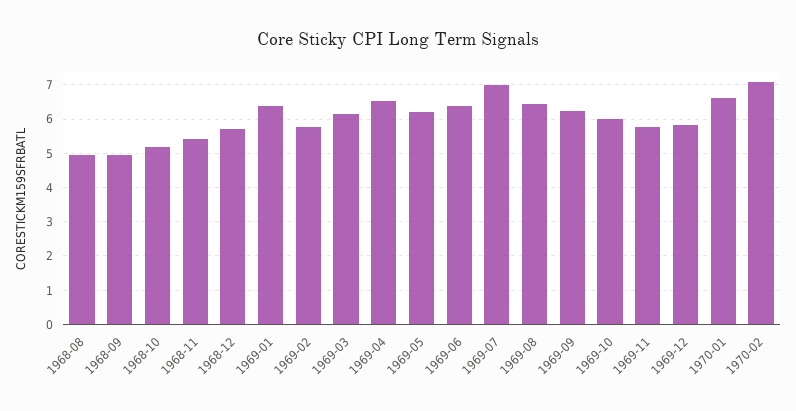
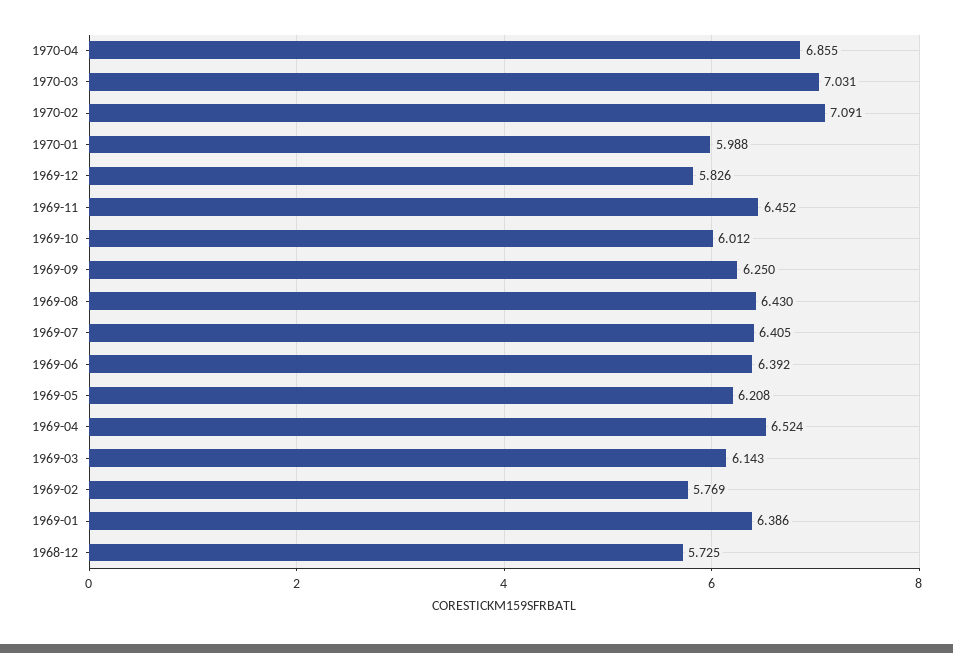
1968-08: 5 -> none
1968-09: 5 -> none
1968-10: 5.2 -> none
1968-11: 5.4 -> none
1969-07: 7 -> 6.405
1969-11: 5.8 -> 6.452
1970-01: 6.6 -> 5.988
1970-04: none -> 6.855
1970-03: none -> 7.031

